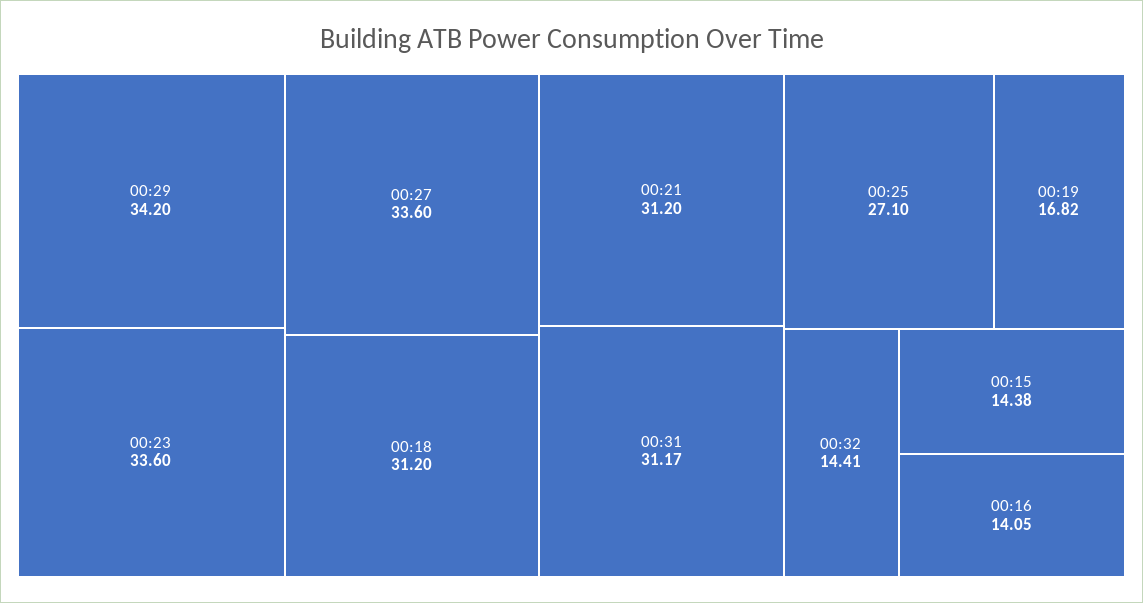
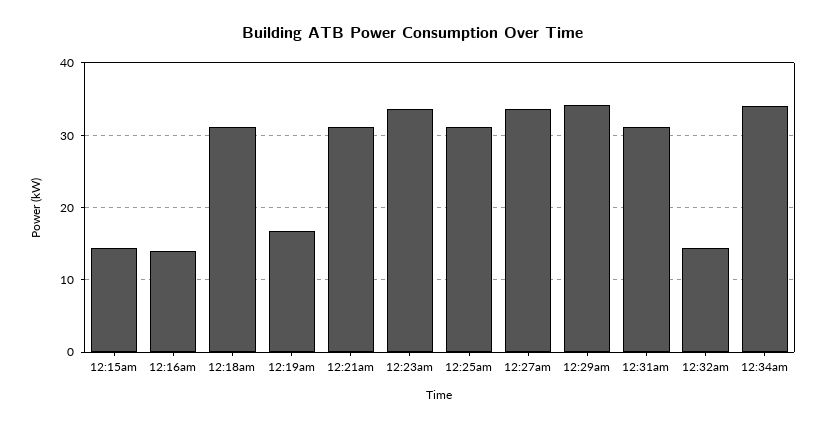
00:25: 27.1 -> 31
12:34am: none -> 34

